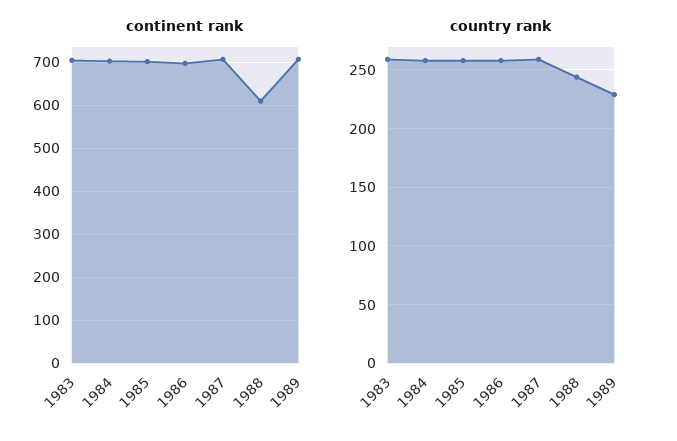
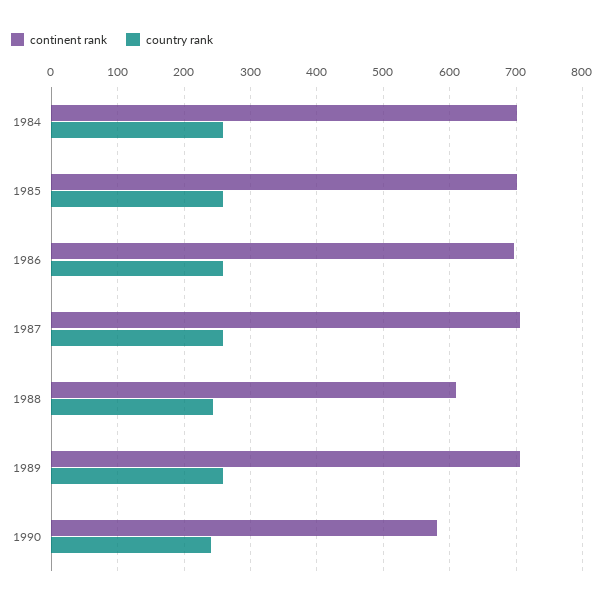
continent rank, 1983: 700 -> none
country rank, 1983: 260 -> none
country rank, 1989: 230 -> 260
continent rank, 1990: none -> 580
country rank, 1990: none -> 240

